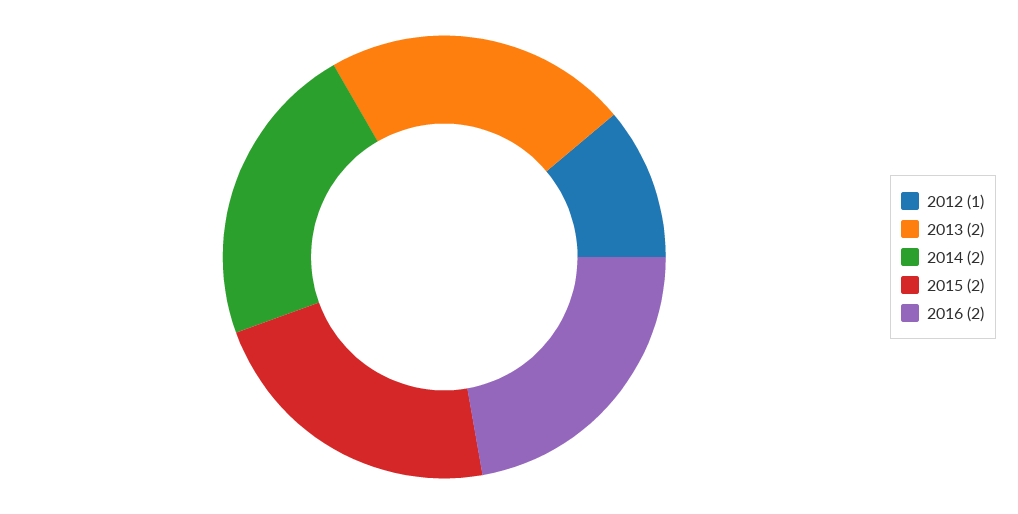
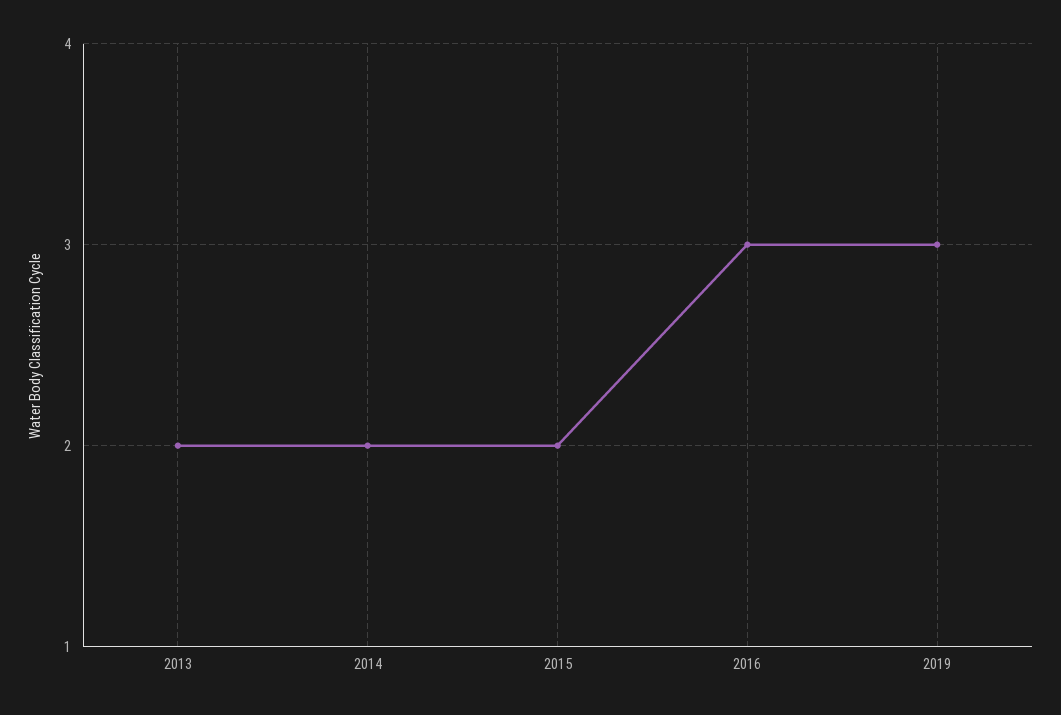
2012: 1 -> none
2016: 2 -> 3
2019: none -> 3

